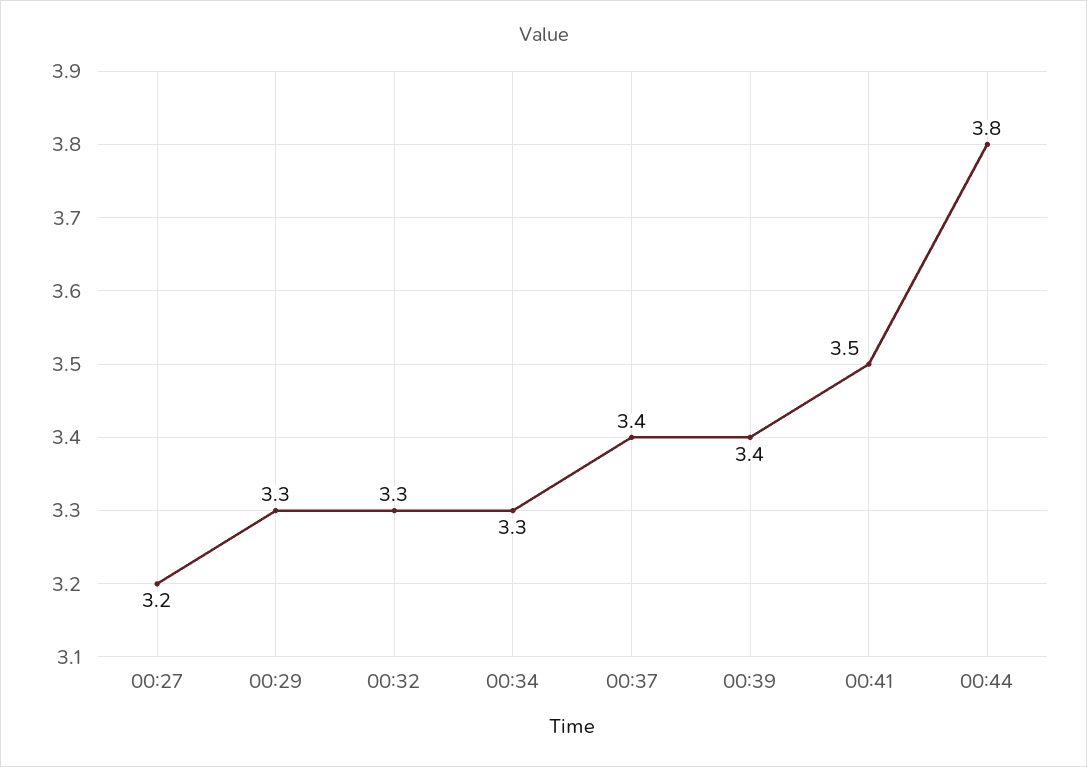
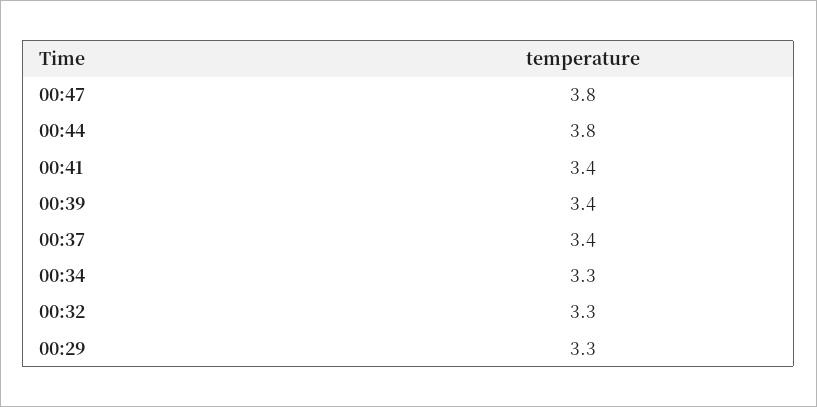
00:27: 3.2 -> none
00:41: 3.5 -> 3.4
00:47: none -> 3.8

